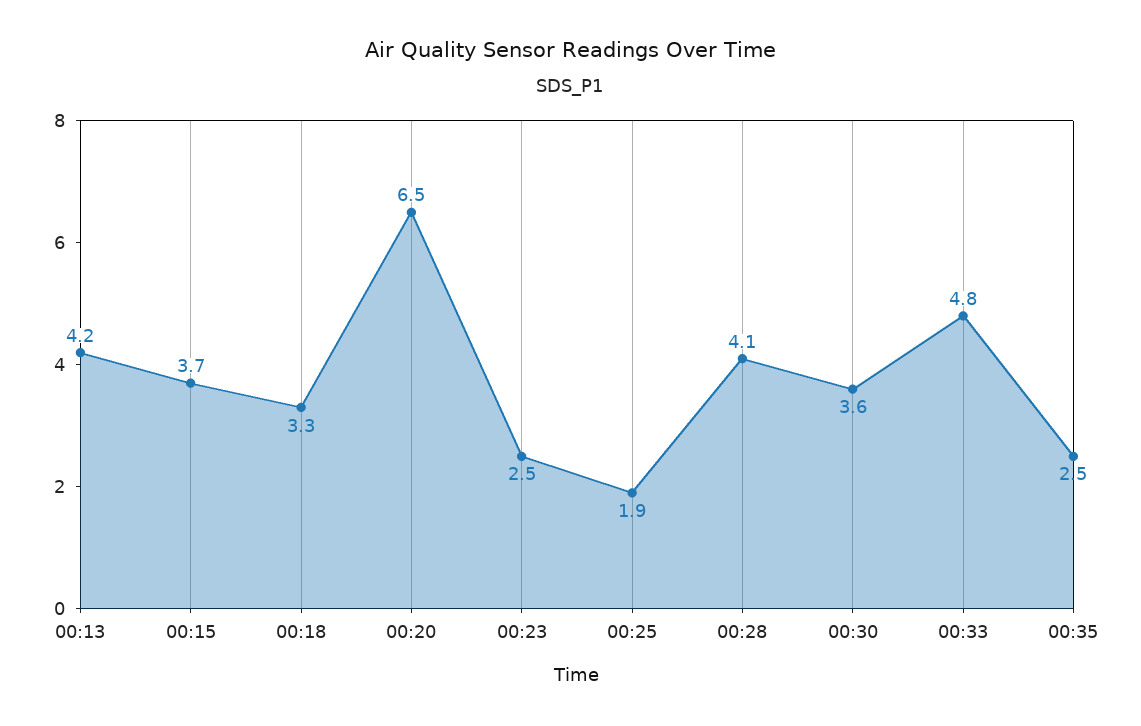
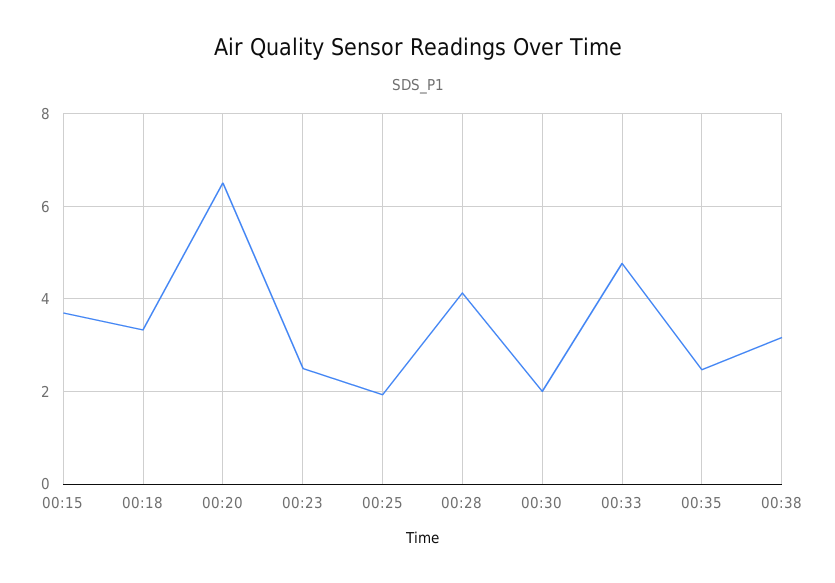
00:13: 4.2 -> none
00:30: 3.6 -> 2
00:38: none -> 3.2

